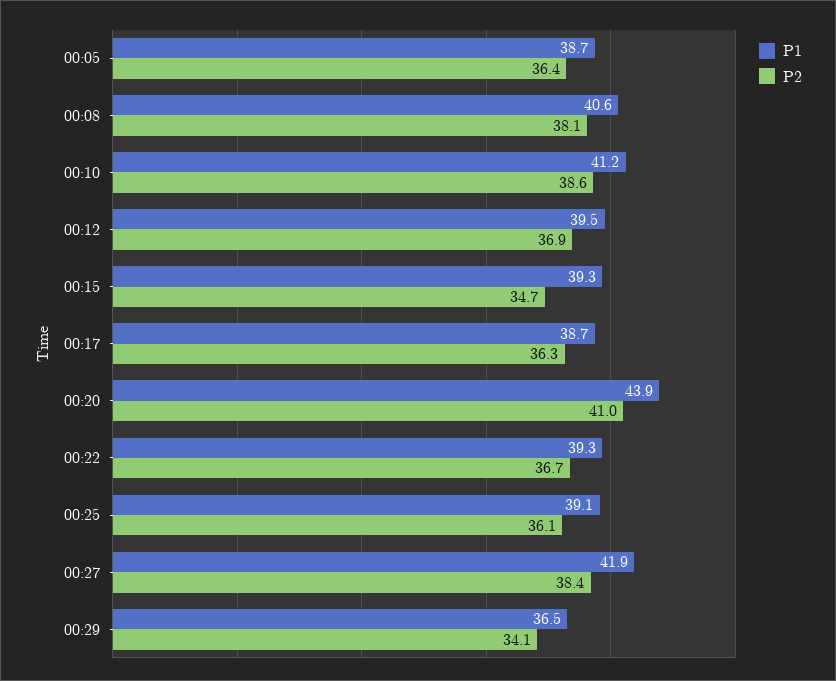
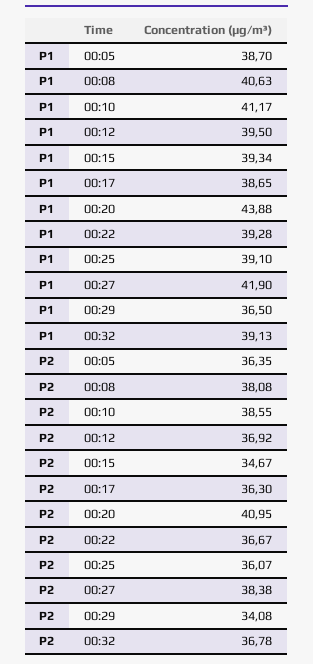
P1, 00:32: none -> 39.13
P2, 00:32: none -> 36.78

